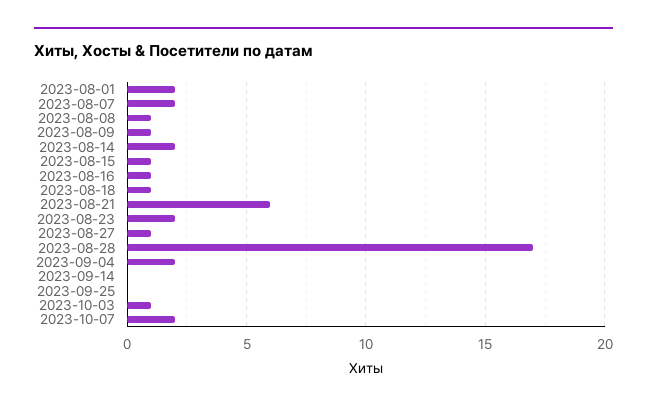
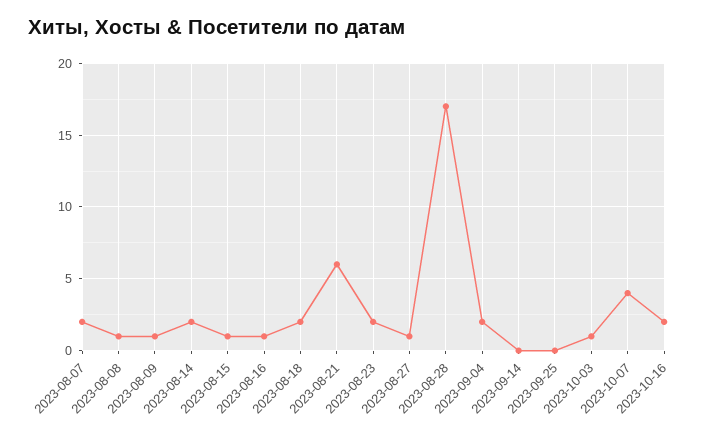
2023-08-01: 2 -> none
2023-08-18: 1 -> 2
2023-10-07: 2 -> 4
2023-10-16: none -> 2

